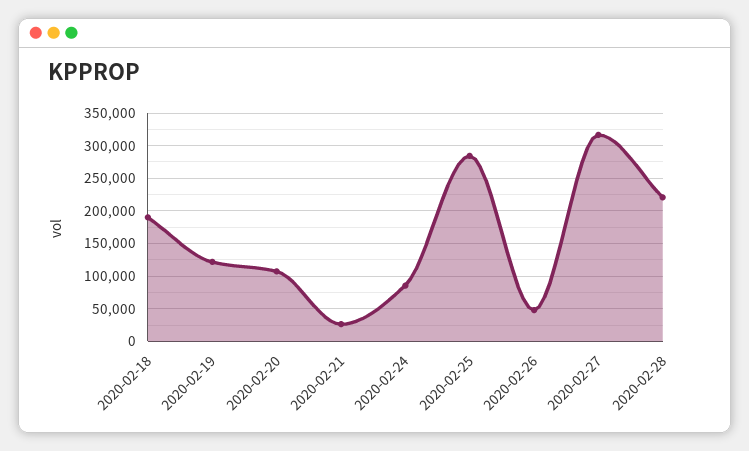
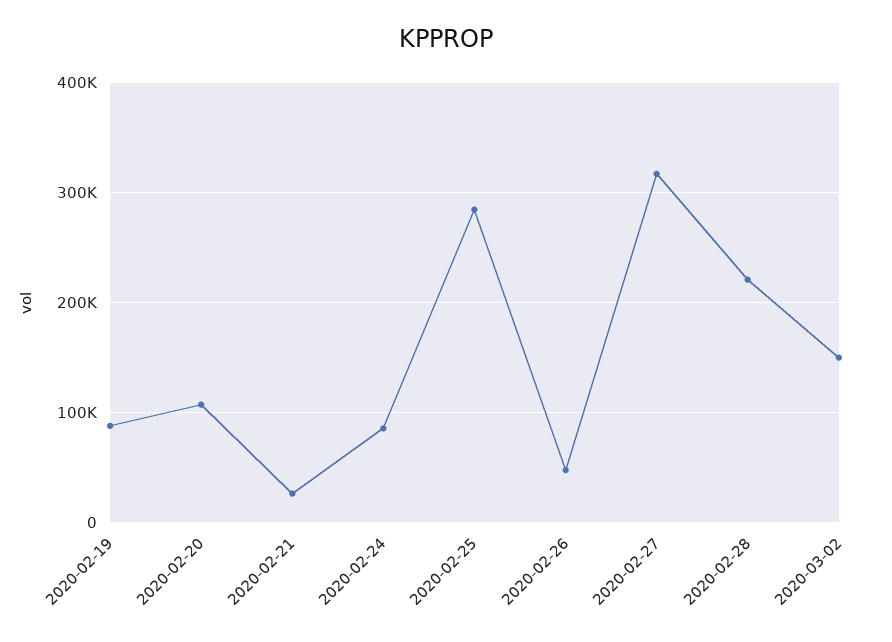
2020-02-18: 190000 -> none
2020-02-19: 120000 -> 90000
2020-03-02: none -> 150000

